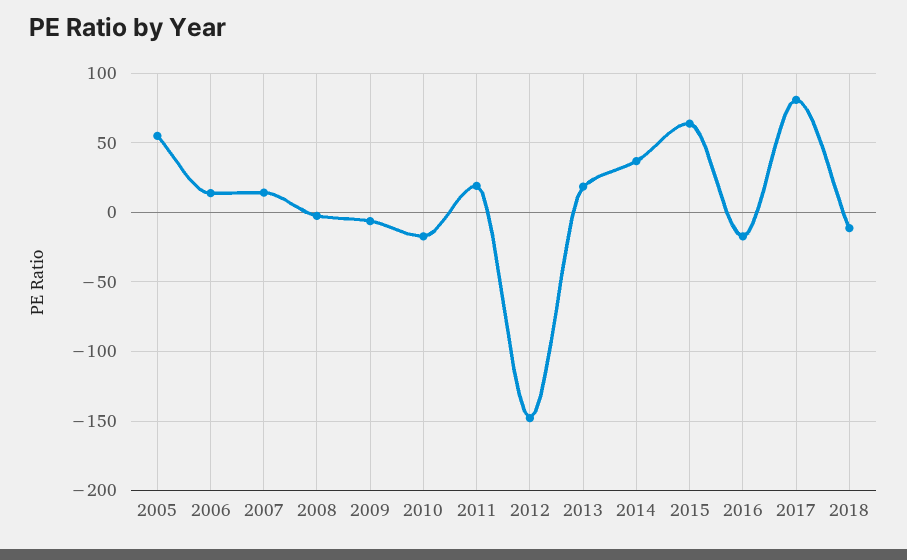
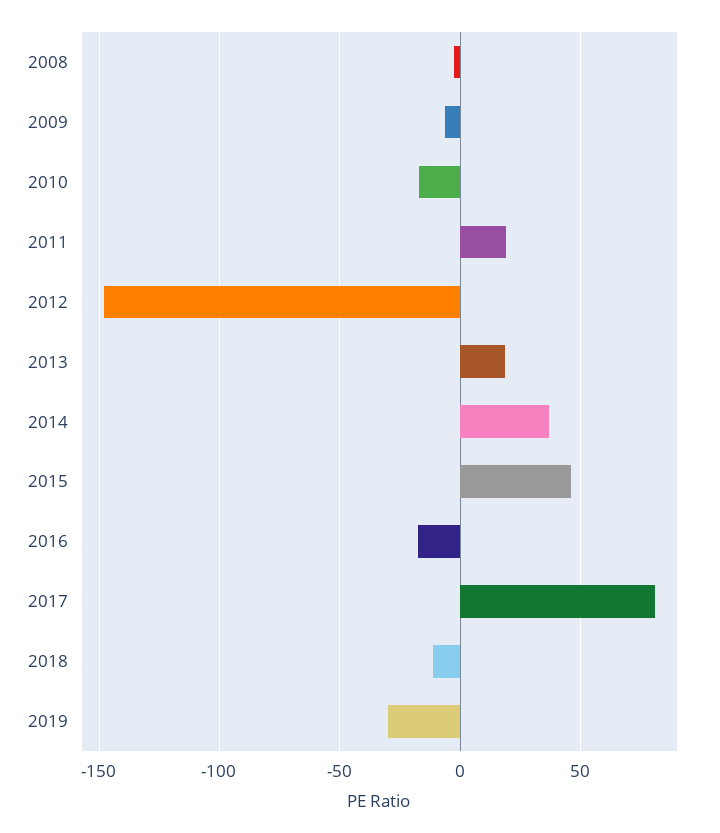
2005: 55 -> none
2006: 15 -> none
2007: 15 -> none
2015: 65 -> 45
2019: none -> -30

